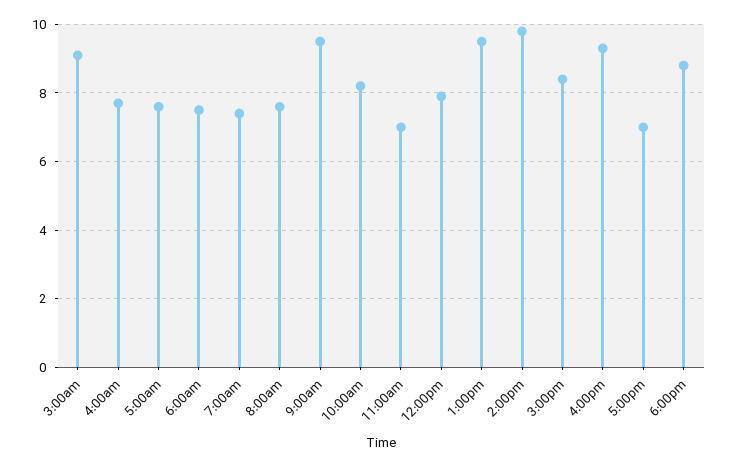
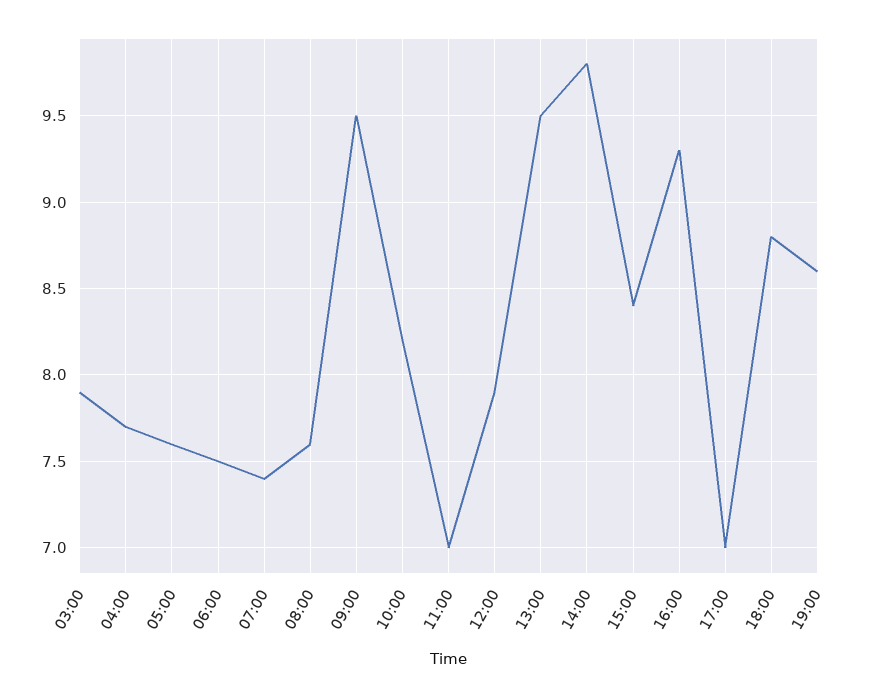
3:00am: 9 -> 7.9
19:00: none -> 8.6

